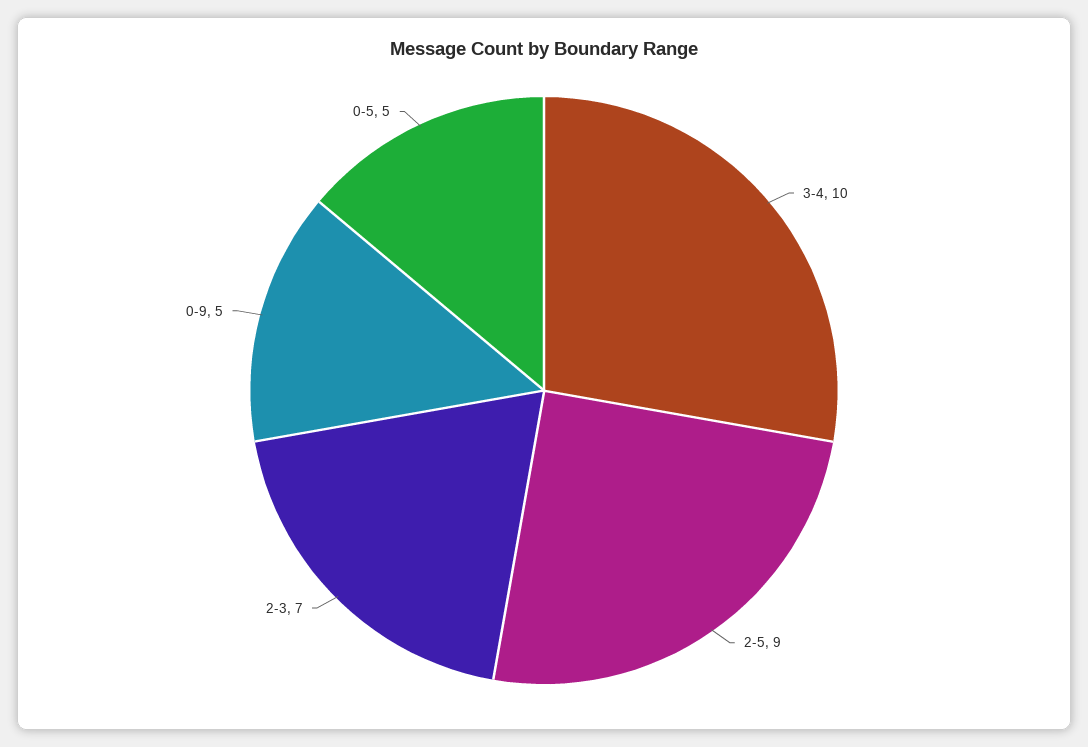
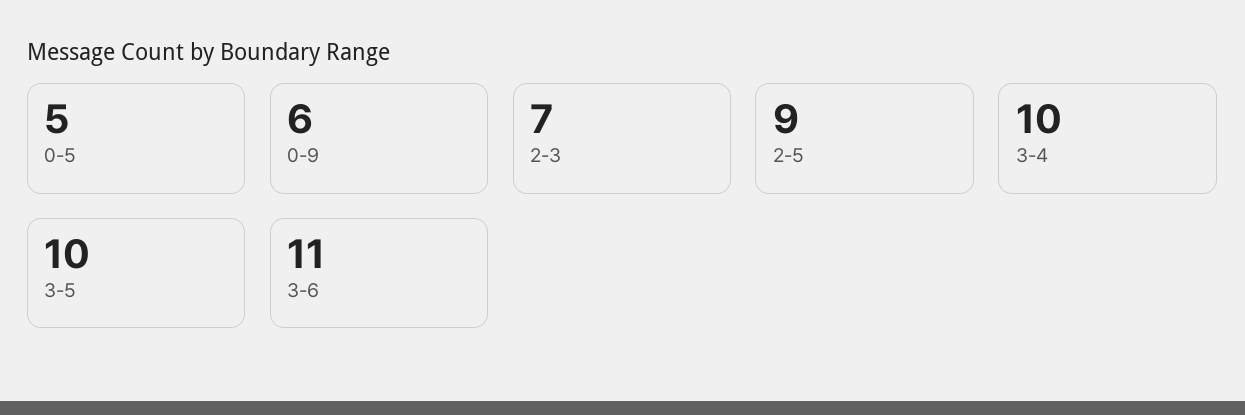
0-9: 5 -> 6
3-5: none -> 10
3-6: none -> 11

